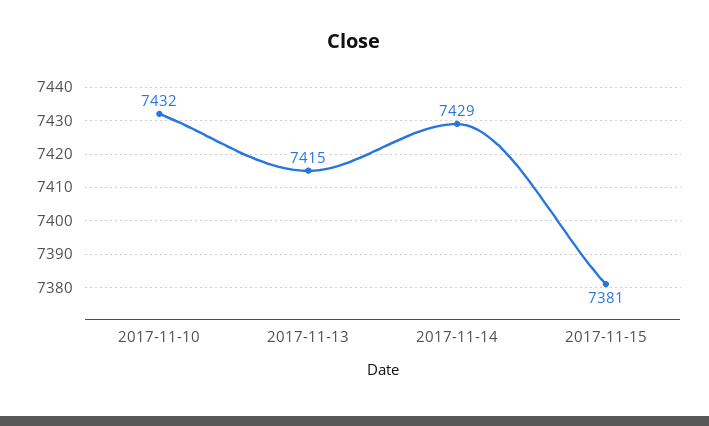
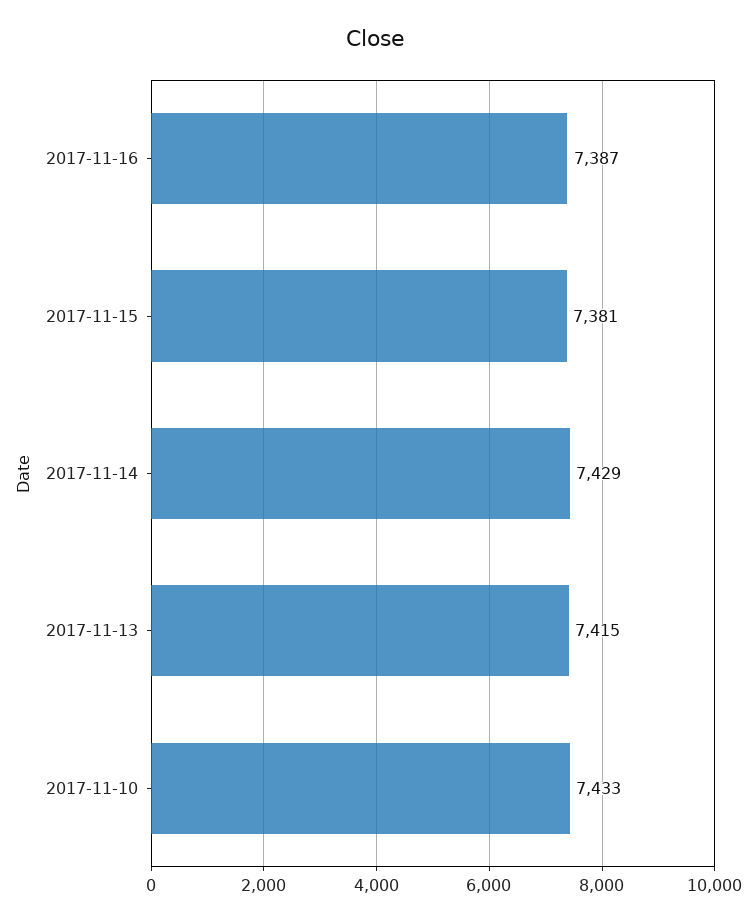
2017-11-10: 7432 -> 7433
2017-11-16: none -> 7387

